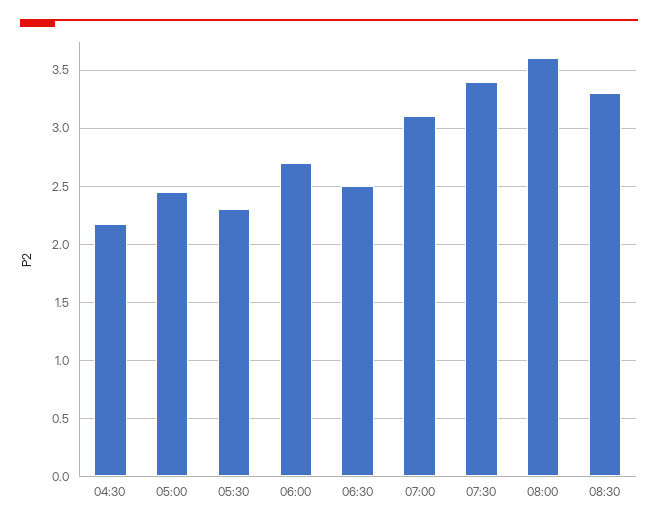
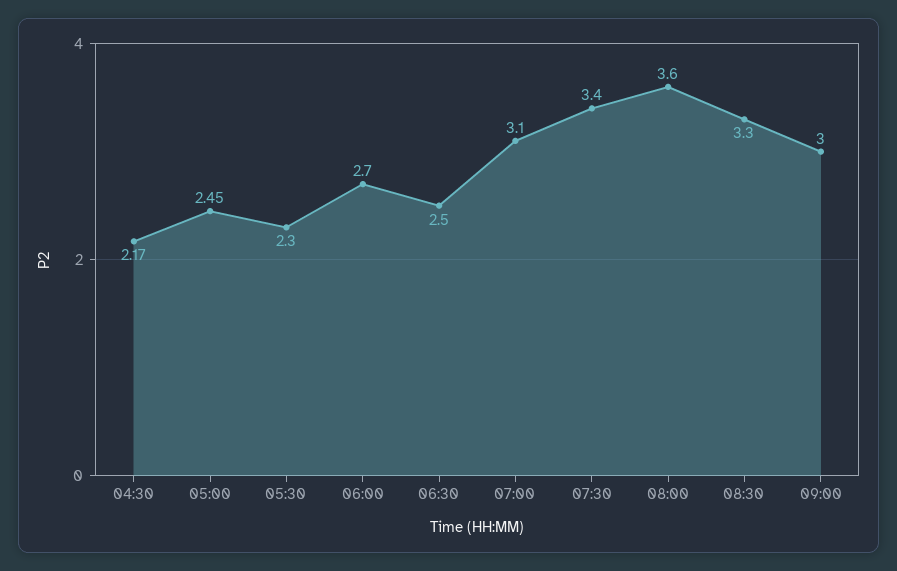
09:00: none -> 3

